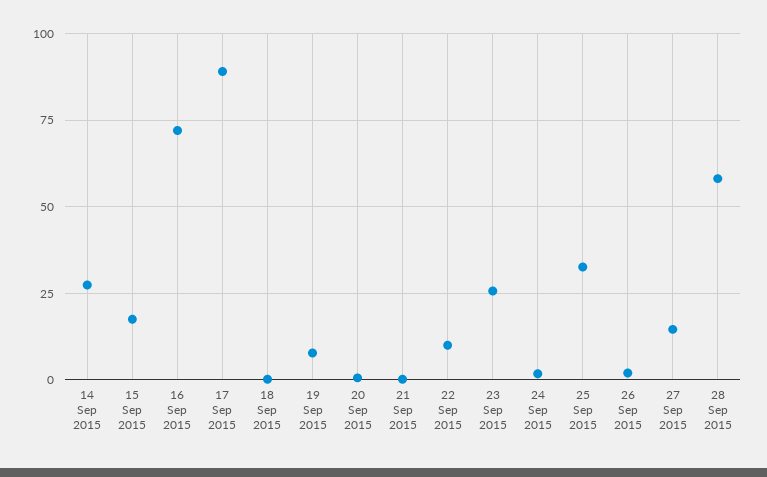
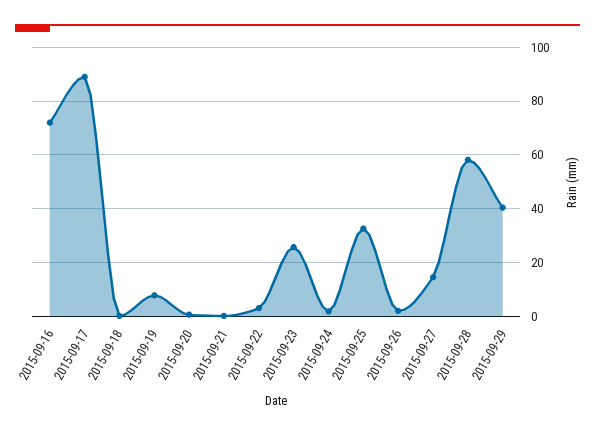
14 Sep 2015: 27.5 -> none
15 Sep 2015: 17.5 -> none
22 Sep 2015: 10 -> 2.5
2015-09-29: none -> 40

